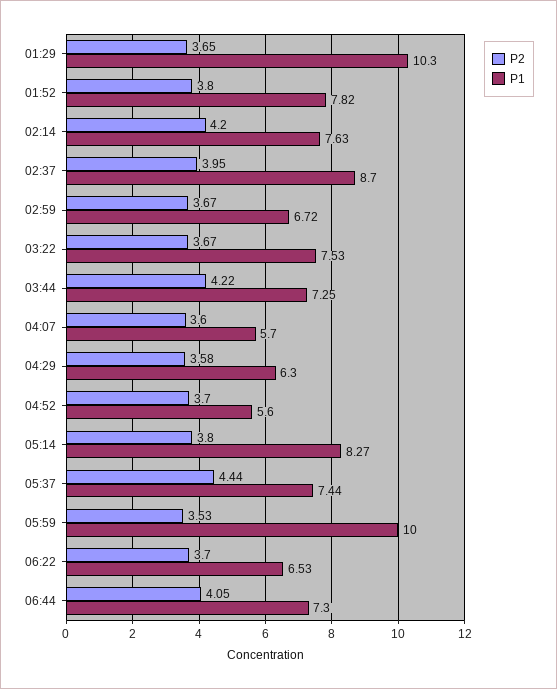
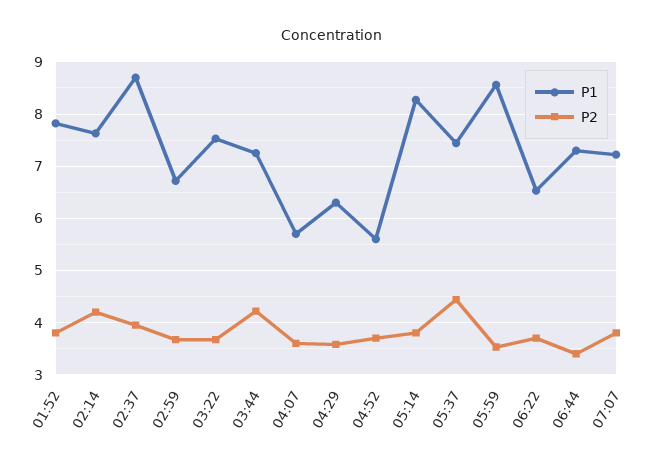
P2, 01:29: 3.65 -> none
P1, 01:29: 10.3 -> none
P1, 05:59: 10 -> 8.6
P2, 06:44: 4.05 -> 3.4
P1, 07:07: none -> 7.2
P2, 07:07: none -> 3.8

